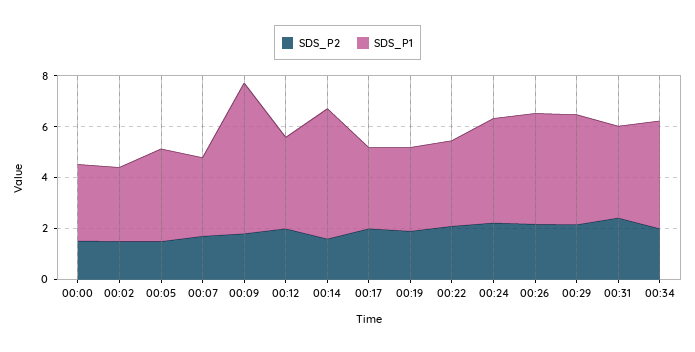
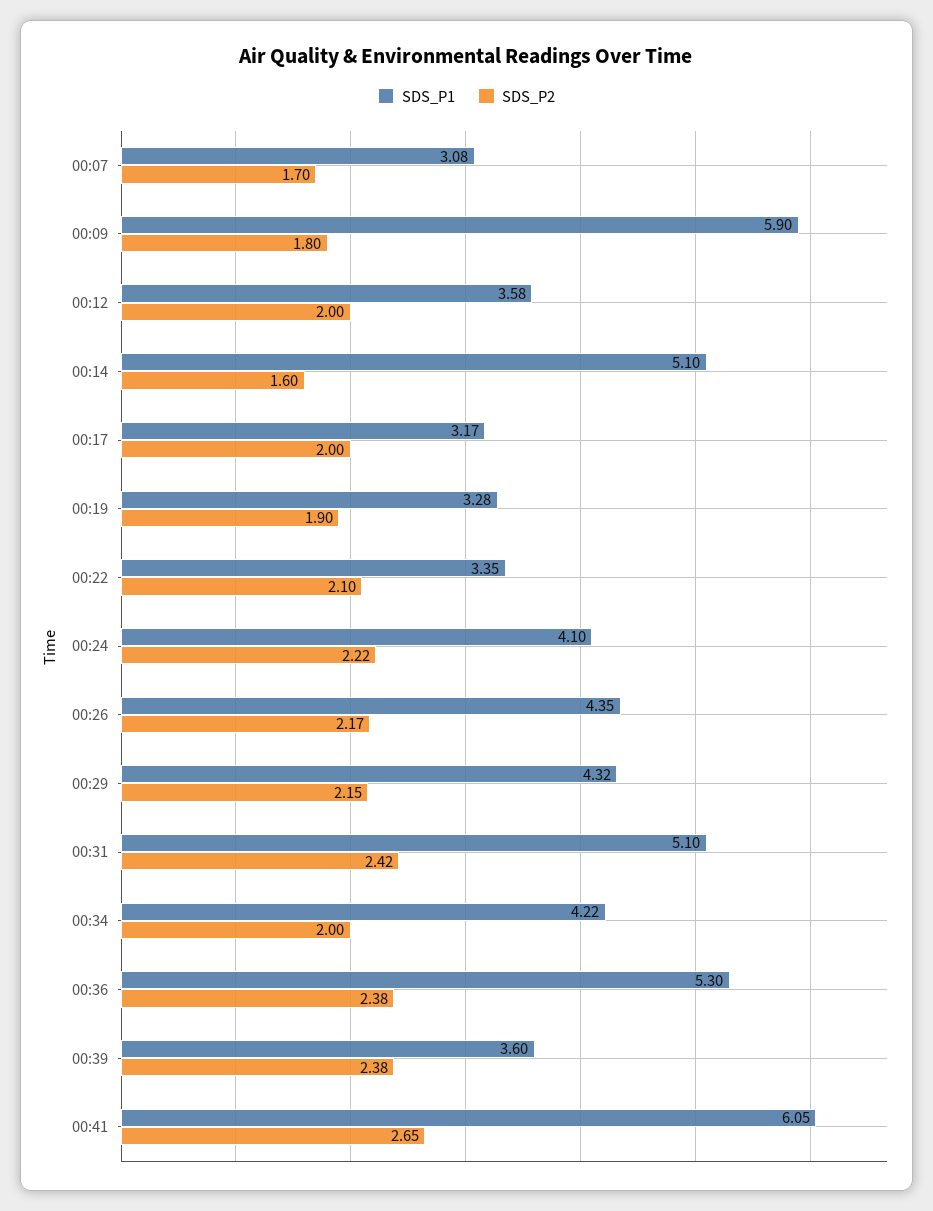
SDS_P2, 00:00: 1.5 -> none
SDS_P1, 00:00: 3 -> none
SDS_P2, 00:02: 1.5 -> none
SDS_P1, 00:02: 3 -> none
SDS_P2, 00:05: 1.5 -> none
SDS_P1, 00:05: 3.5 -> none
SDS_P1, 00:31: 3.5 -> 5.1
SDS_P1, 00:36: none -> 5.3
SDS_P2, 00:36: none -> 2.38
SDS_P1, 00:39: none -> 3.6
SDS_P2, 00:39: none -> 2.38
SDS_P1, 00:41: none -> 6.05
SDS_P2, 00:41: none -> 2.65

